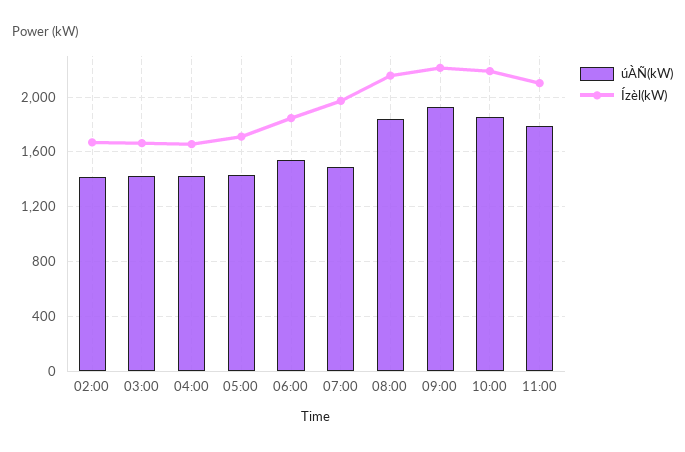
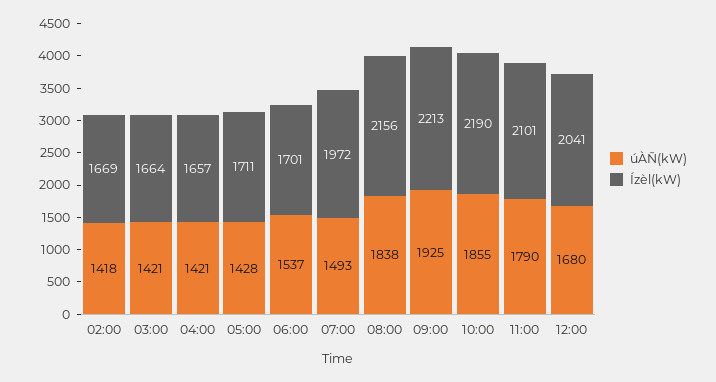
Ízèl(kW), 06:00: 1850 -> 1701
úÀÑ(kW), 12:00: none -> 1680
Ízèl(kW), 12:00: none -> 2041

